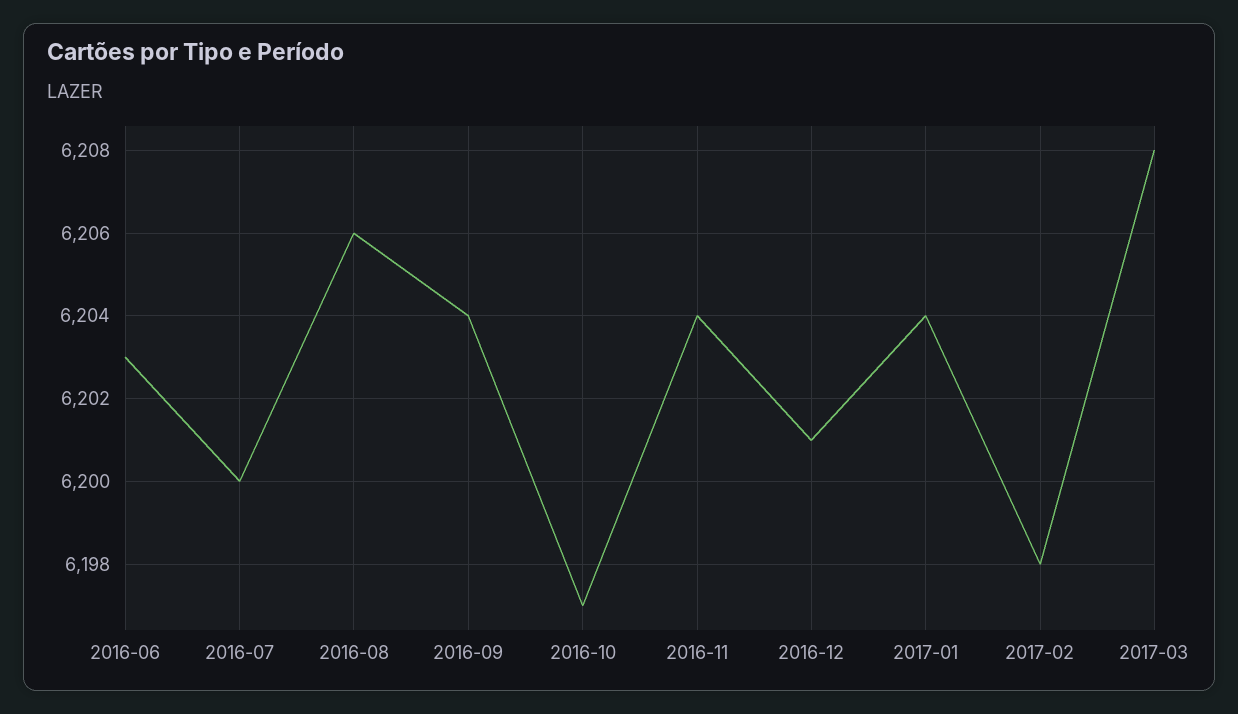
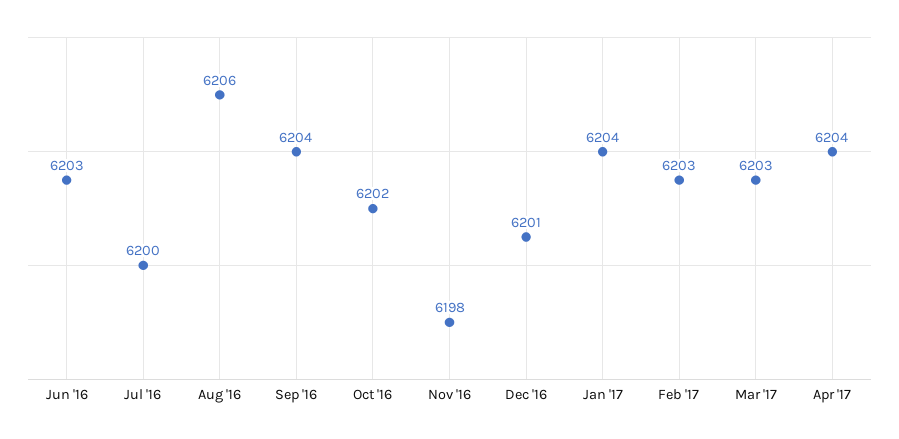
2016-10: 6197 -> 6202
2016-11: 6204 -> 6198
2017-02: 6198 -> 6203
2017-03: 6208 -> 6203
Apr '17: none -> 6204

